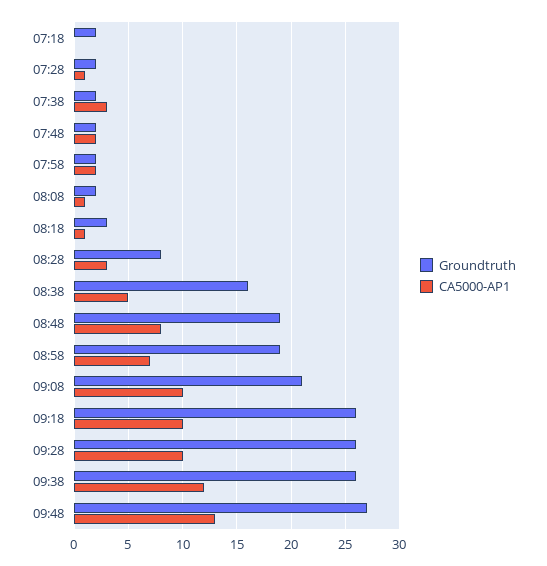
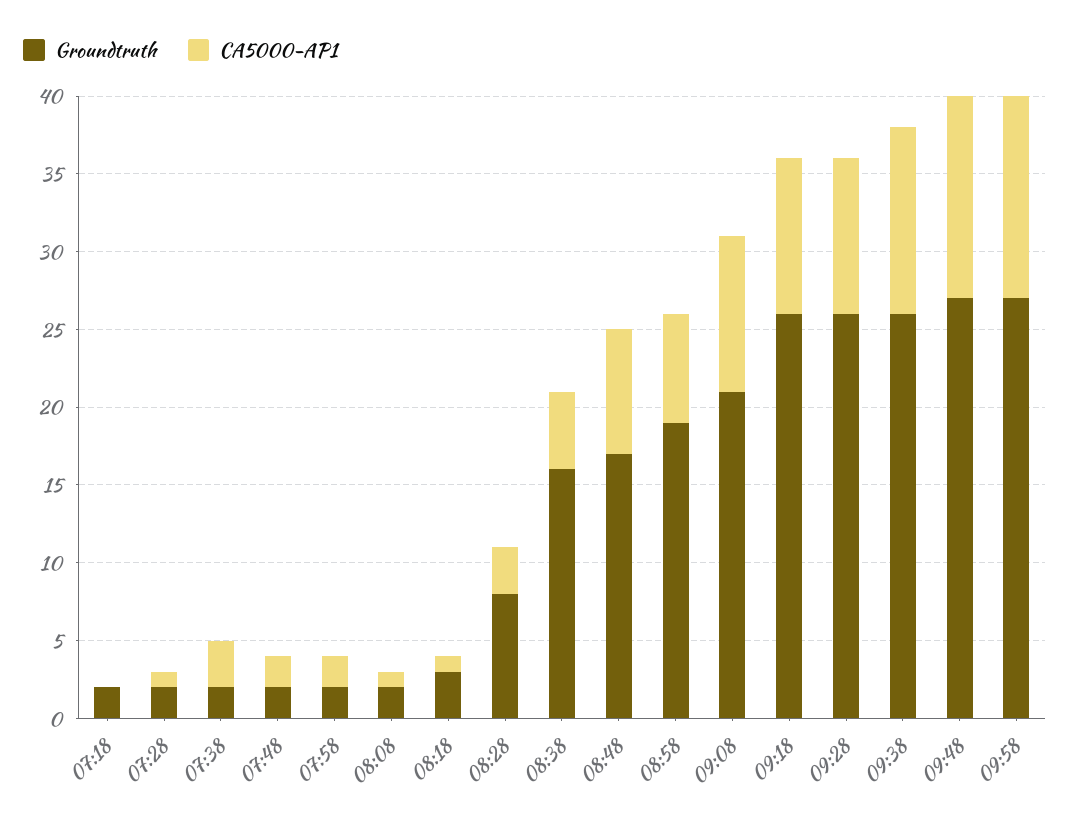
Groundtruth, 08:48: 19 -> 17
Groundtruth, 09:58: none -> 27
CA5000-AP1, 09:58: none -> 13

